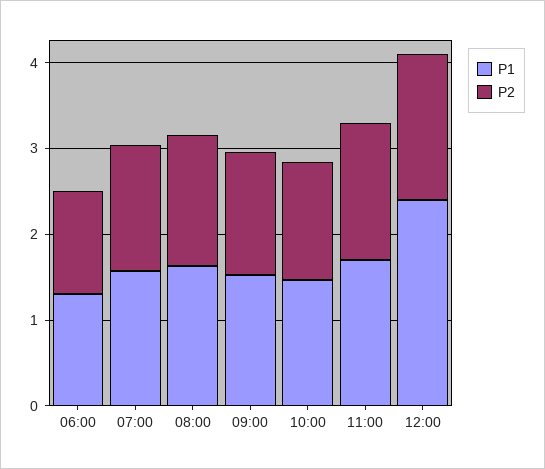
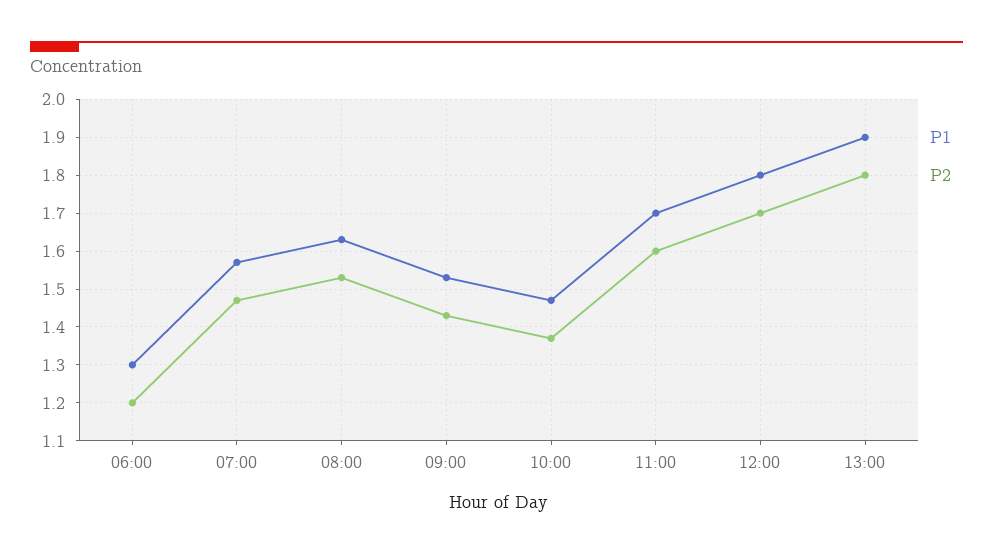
P1, 12:00: 2.4 -> 1.8
P1, 13:00: none -> 1.9
P2, 13:00: none -> 1.8

